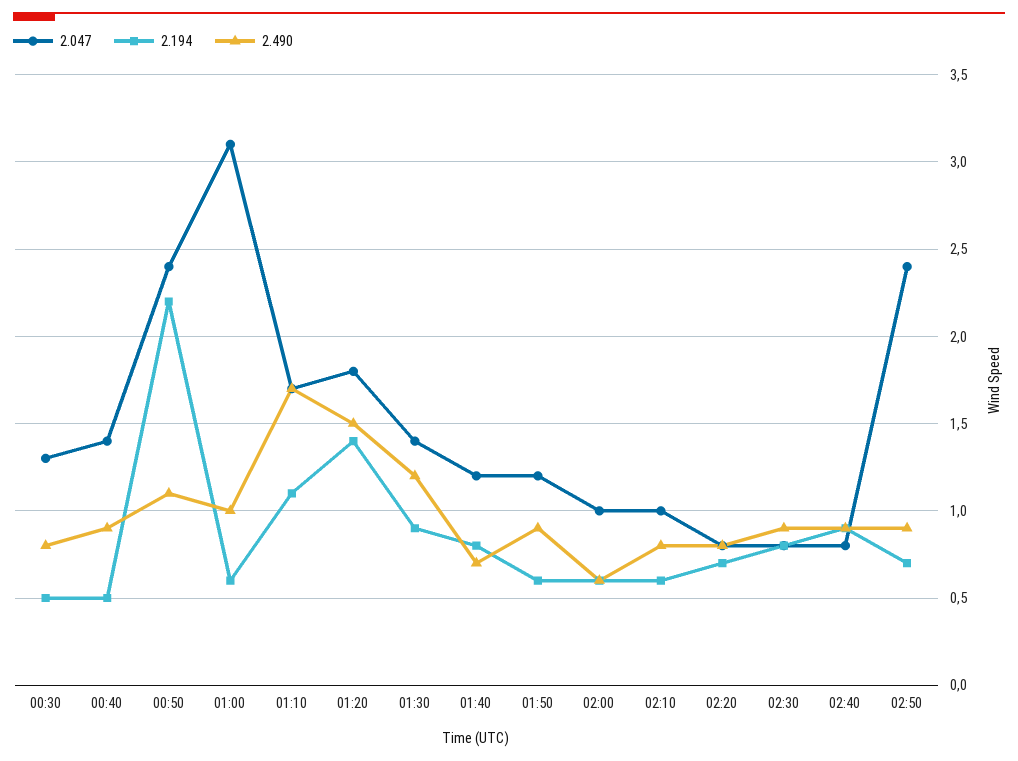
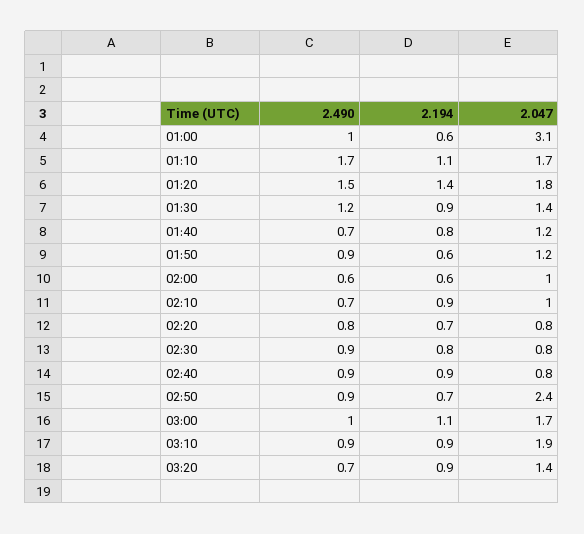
2.047, 00:30: 1.3 -> none
2.194, 00:30: 0.5 -> none
2.490, 00:30: 0.8 -> none
2.047, 00:40: 1.4 -> none
2.194, 00:40: 0.5 -> none
2.490, 00:40: 0.9 -> none
2.047, 00:50: 2.4 -> none
2.194, 00:50: 2.2 -> none
2.490, 00:50: 1.1 -> none
2.194, 02:10: 0.6 -> 0.9
2.490, 02:10: 0.8 -> 0.7
2.490, 03:00: none -> 1
2.194, 03:00: none -> 1.1
2.047, 03:00: none -> 1.7
2.490, 03:10: none -> 0.9
2.194, 03:10: none -> 0.9
2.047, 03:10: none -> 1.9
2.490, 03:20: none -> 0.7
2.194, 03:20: none -> 0.9
2.047, 03:20: none -> 1.4

